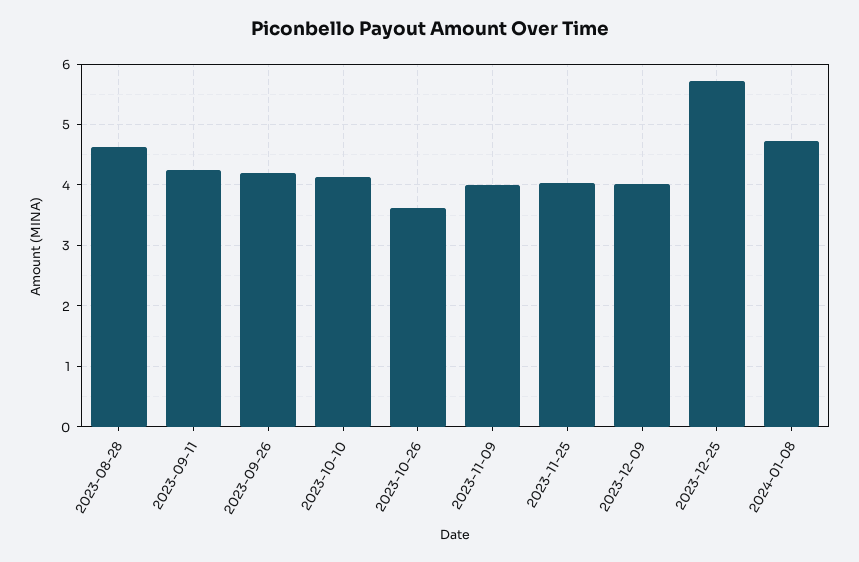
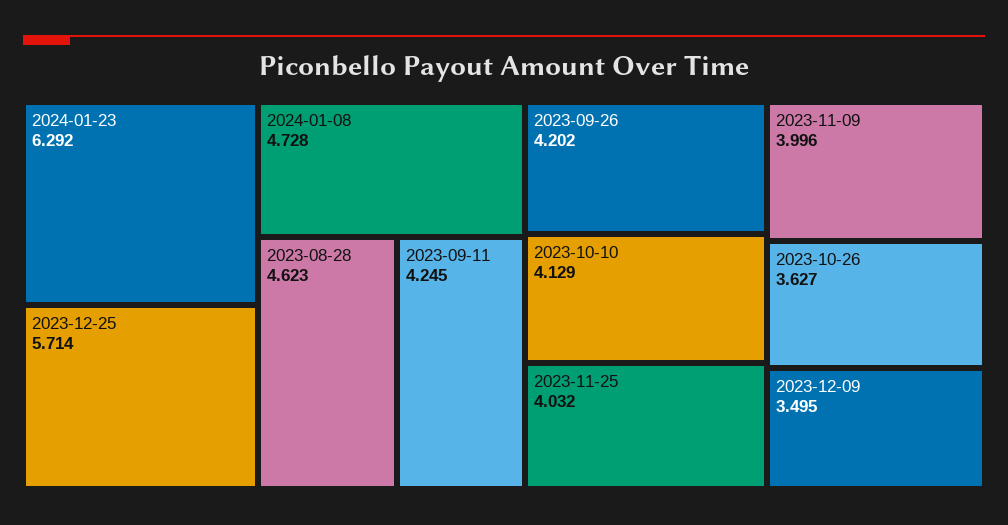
2023-12-09: 4 -> 3.495
2024-01-23: none -> 6.292

